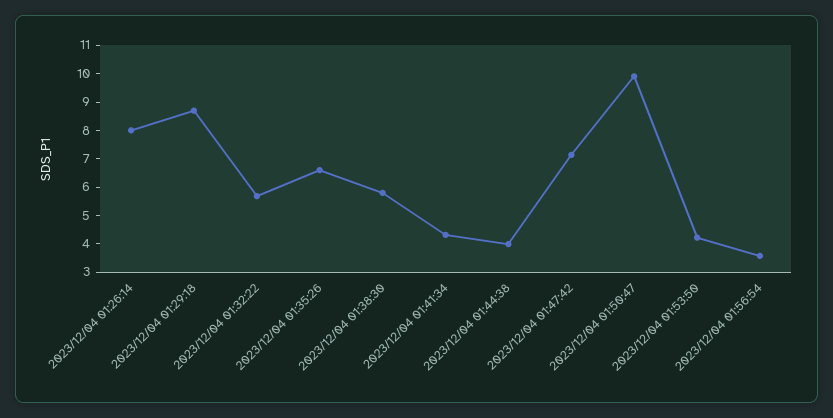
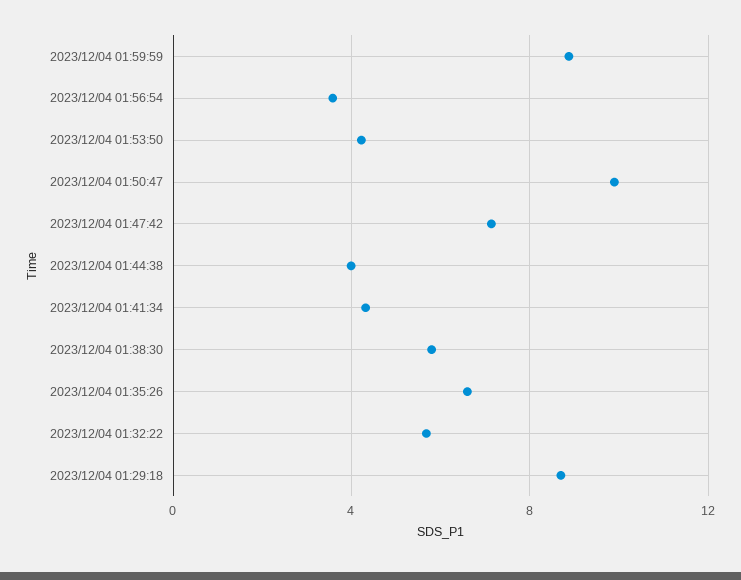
2023/12/04 01:26:14: 8 -> none
2023/12/04 01:59:59: none -> 9

